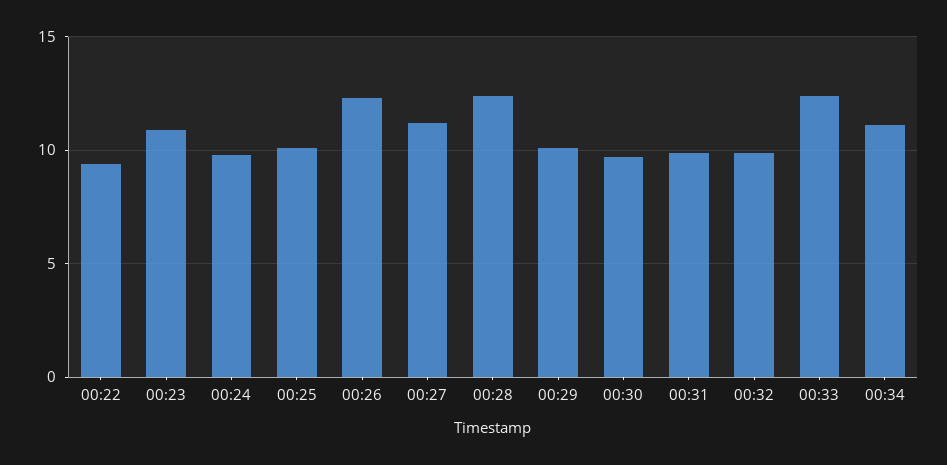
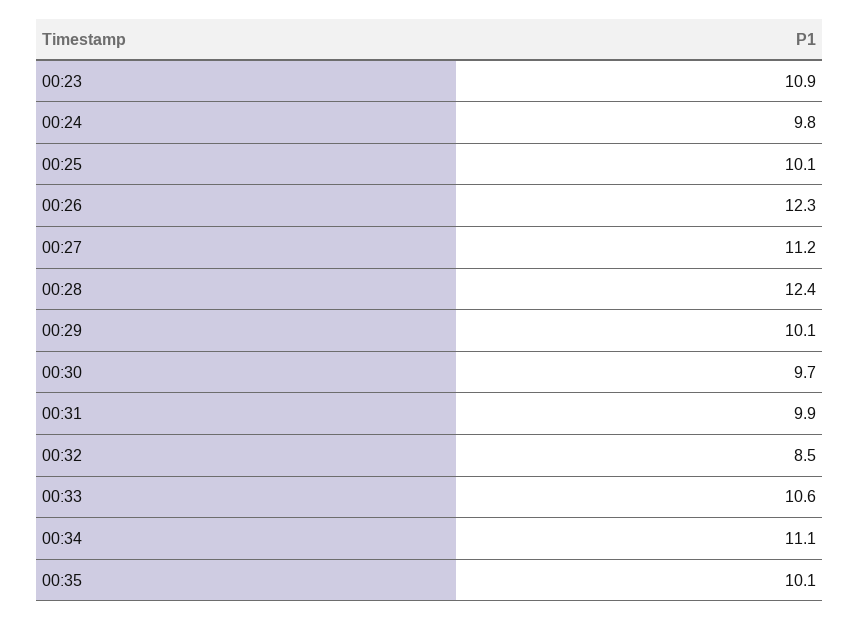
00:22: 9.5 -> none
00:32: 10 -> 8.5
00:33: 12.5 -> 10.6
00:35: none -> 10.1

